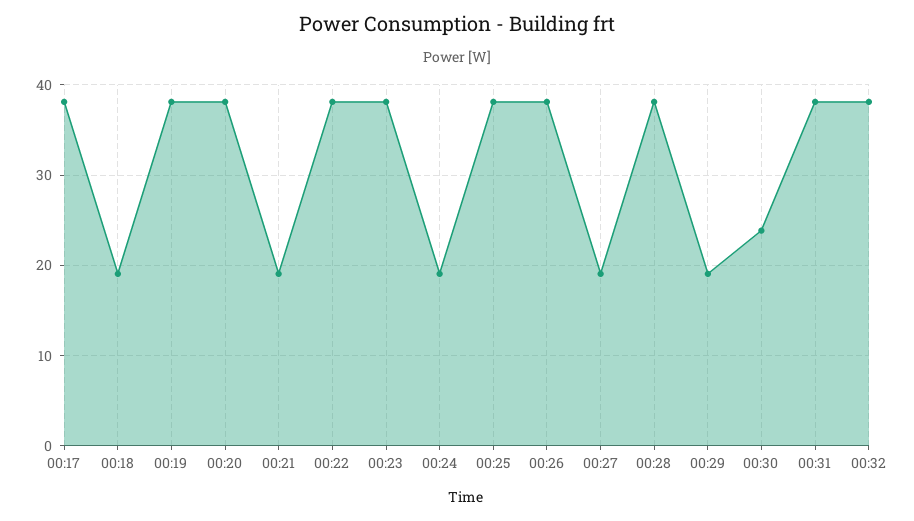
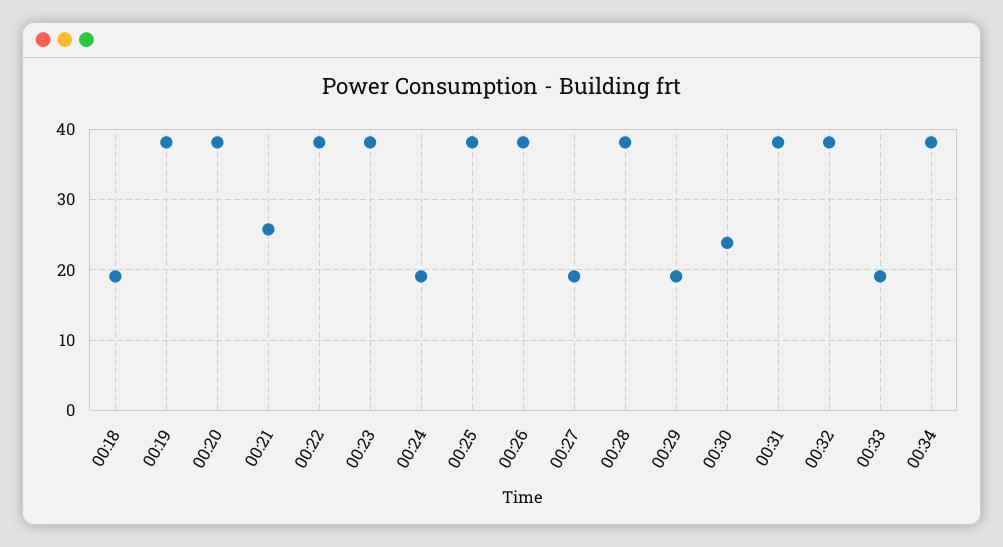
00:17: 38 -> none
00:21: 19 -> 26
00:33: none -> 19
00:34: none -> 38

